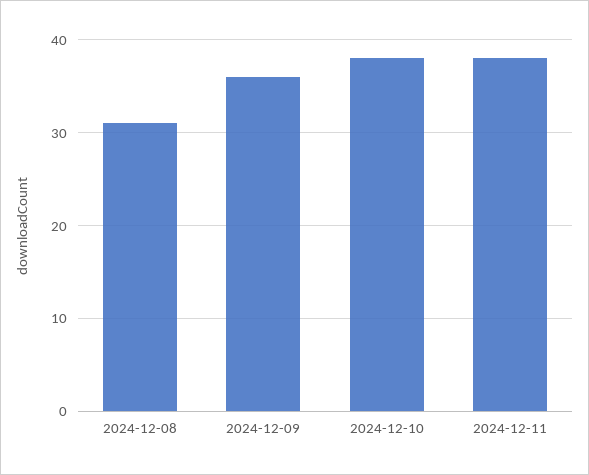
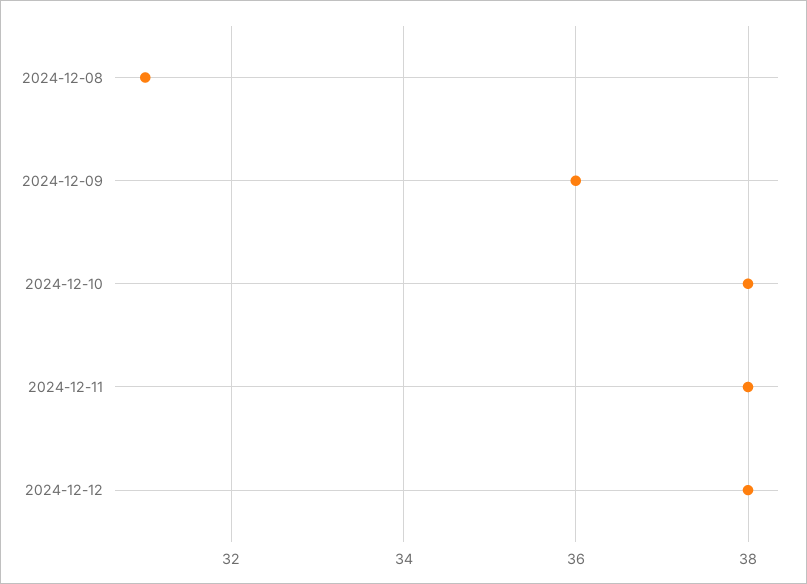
2024-12-12: none -> 38

